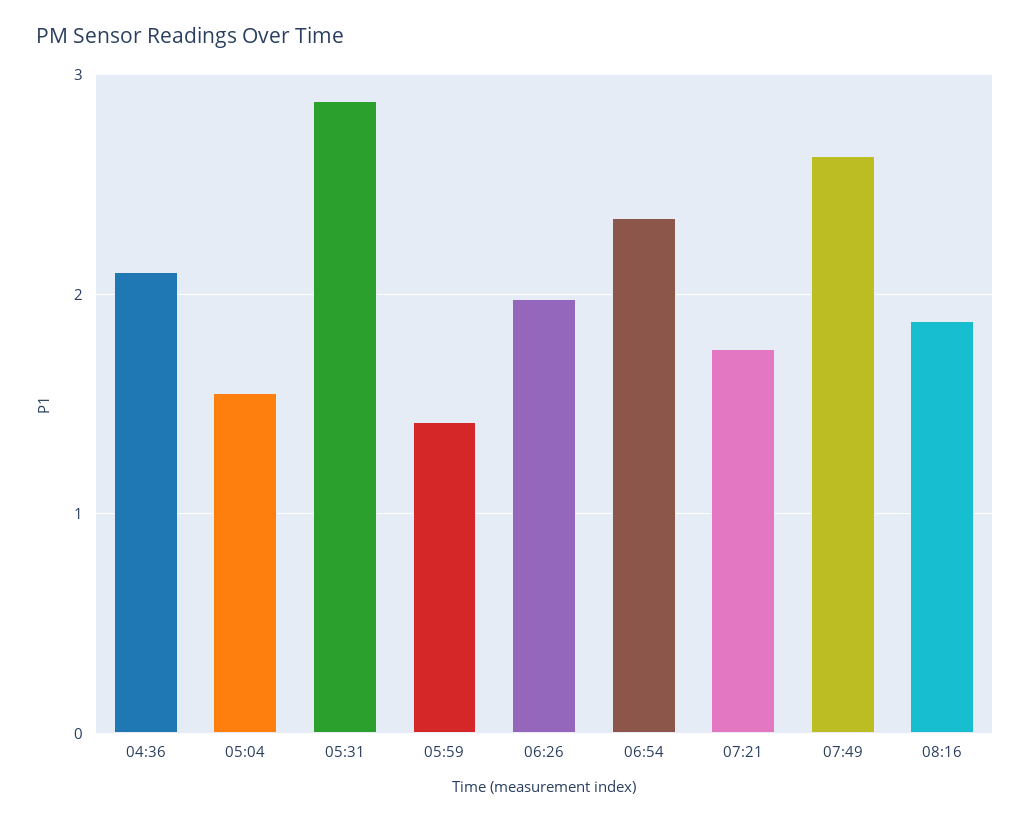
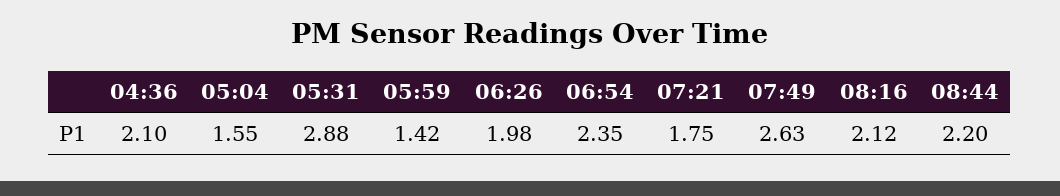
08:16: 1.9 -> 2.12
08:44: none -> 2.2

